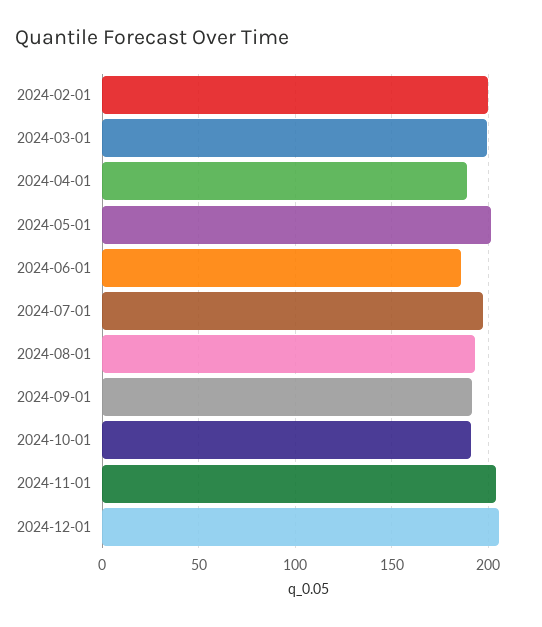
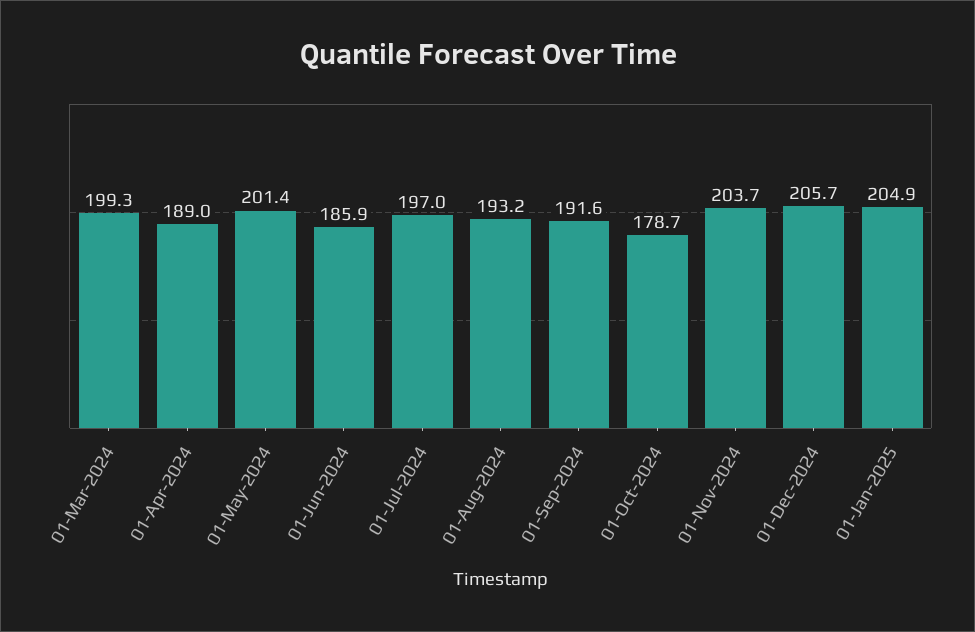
2024-02-01: 200 -> none
2024-10-01: 190 -> 178.7
01-Jan-2025: none -> 204.9

